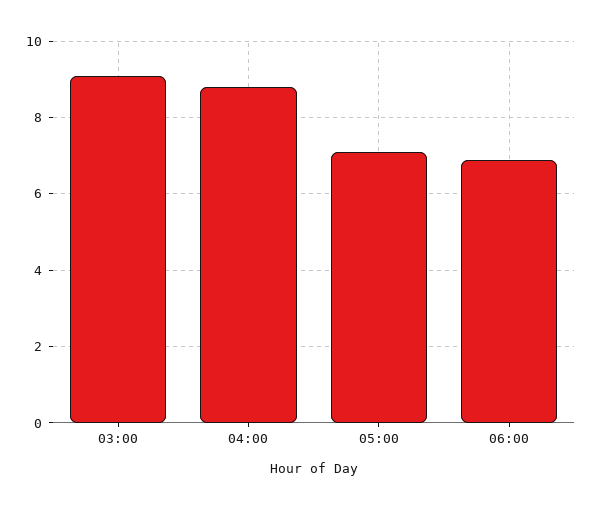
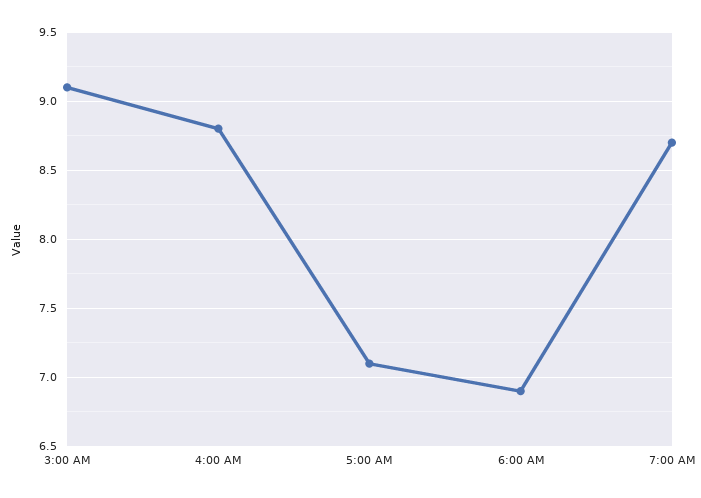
7:00 AM: none -> 8.7

